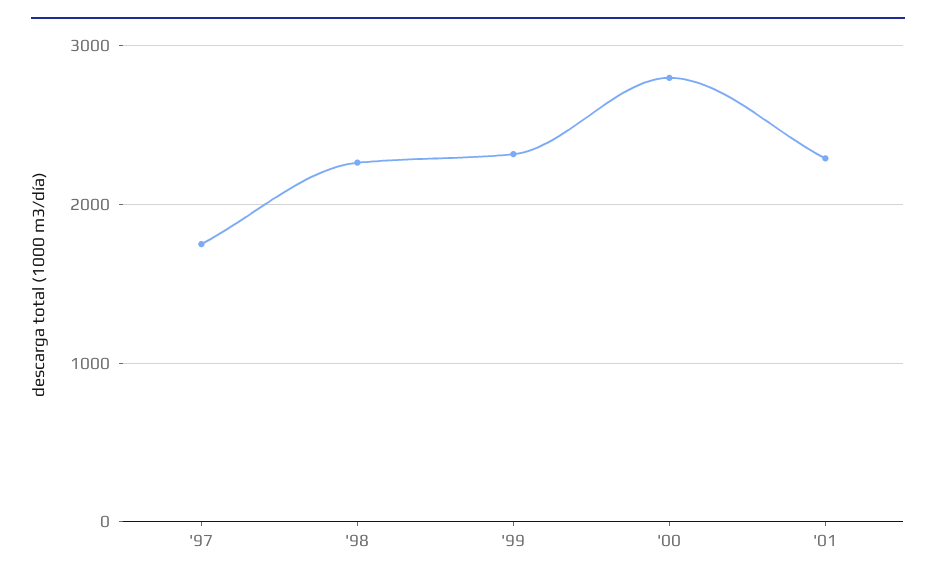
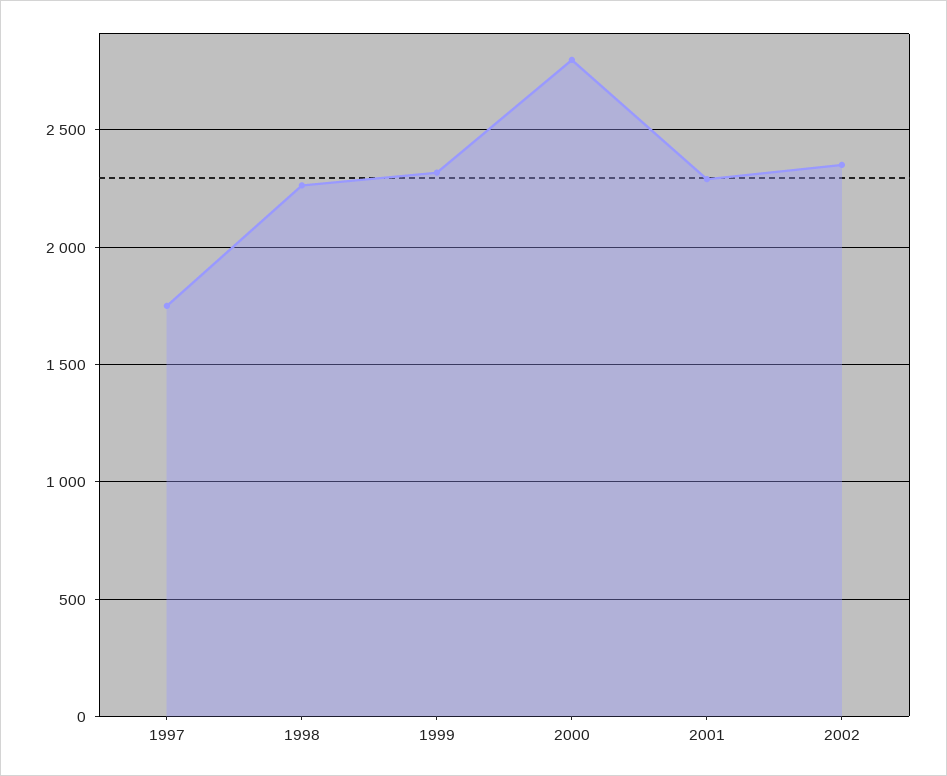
2002: none -> 2350

